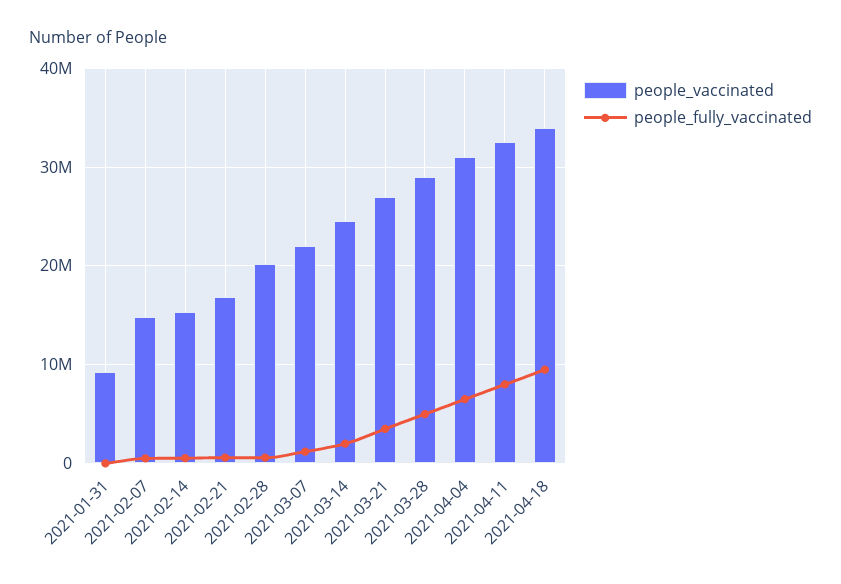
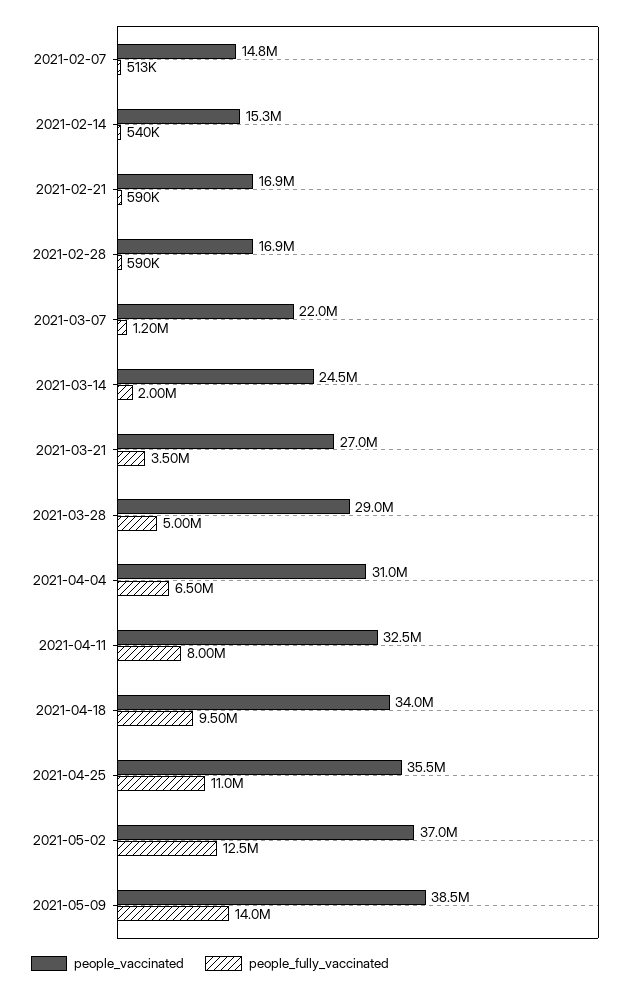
people_vaccinated, 2021-01-31: 9000000 -> none
people_fully_vaccinated, 2021-01-31: 0 -> none
people_vaccinated, 2021-02-28: 20000000 -> 16900000
people_vaccinated, 2021-04-25: none -> 35500000
people_fully_vaccinated, 2021-04-25: none -> 11000000
people_vaccinated, 2021-05-02: none -> 37000000
people_fully_vaccinated, 2021-05-02: none -> 12500000
people_vaccinated, 2021-05-09: none -> 38500000
people_fully_vaccinated, 2021-05-09: none -> 14000000

